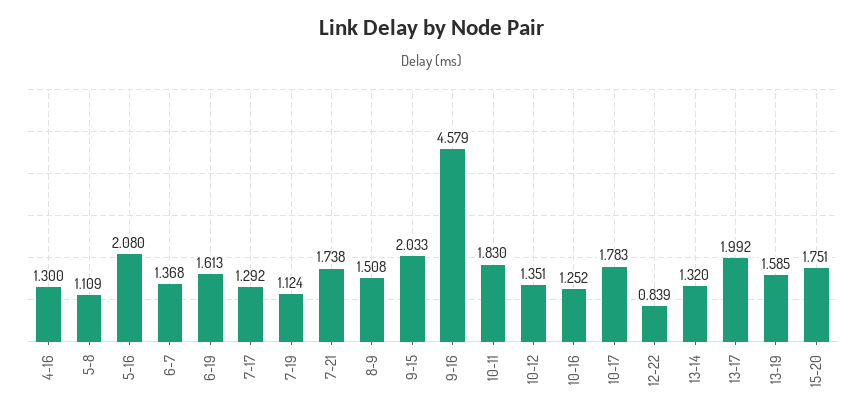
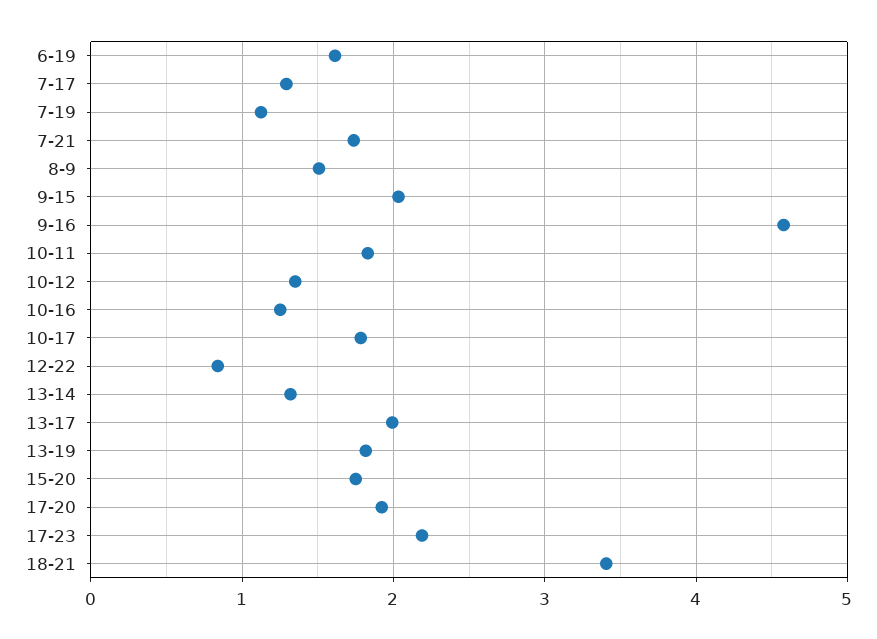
4-16: 1.3 -> none
5-8: 1.109 -> none
5-16: 2.08 -> none
6-7: 1.368 -> none
13-19: 1.585 -> 1.8
17-20: none -> 1.9
17-23: none -> 2.2
18-21: none -> 3.4

